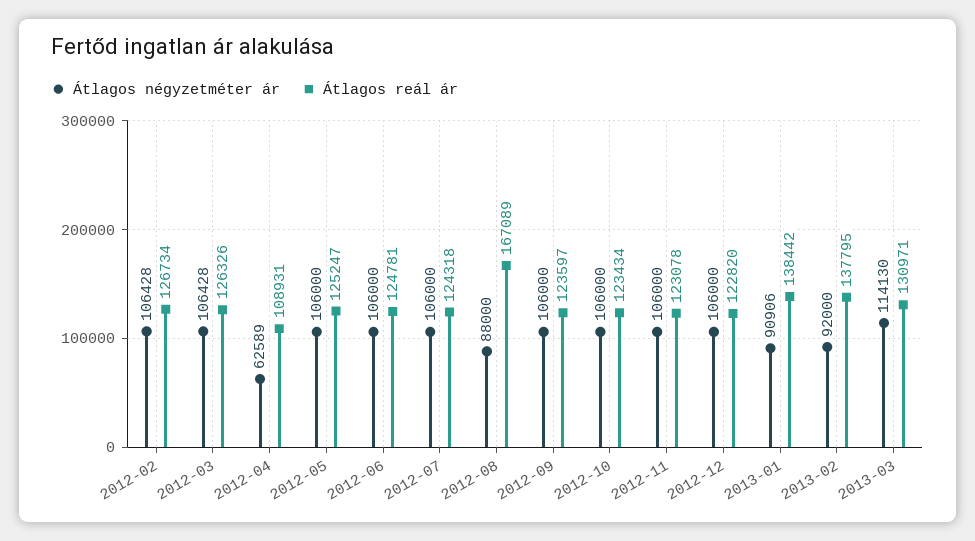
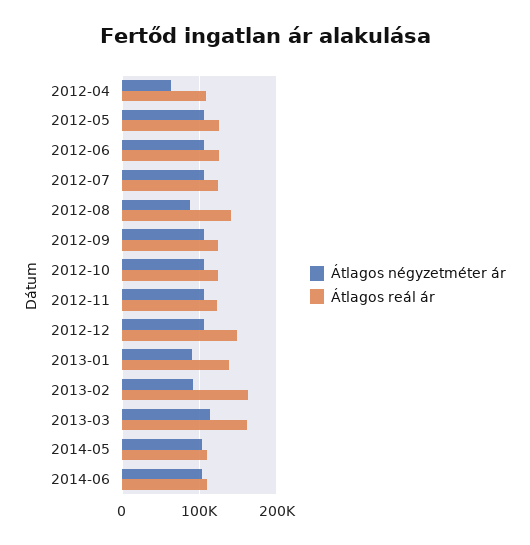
Átlagos négyzetméter ár, 2012-02: 106428 -> none
Átlagos reál ár, 2012-02: 126734 -> none
Átlagos négyzetméter ár, 2012-03: 106428 -> none
Átlagos reál ár, 2012-03: 126326 -> none
Átlagos reál ár, 2012-08: 167089 -> 140000
Átlagos reál ár, 2012-12: 122820 -> 150000
Átlagos reál ár, 2013-02: 137795 -> 160000
Átlagos reál ár, 2013-03: 130971 -> 160000
Átlagos négyzetméter ár, 2014-05: none -> 100000
Átlagos reál ár, 2014-05: none -> 110000
Átlagos négyzetméter ár, 2014-06: none -> 100000
Átlagos reál ár, 2014-06: none -> 110000

